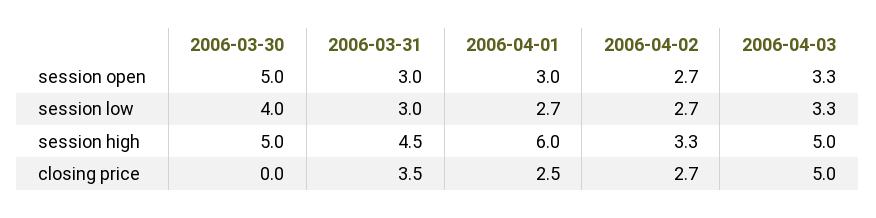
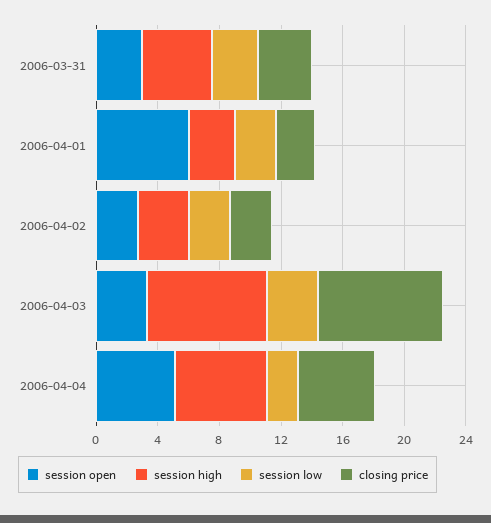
session open, 2006-03-30: 5 -> none
session open, 2006-04-01: 3 -> 6
session low, 2006-03-30: 4 -> none
session high, 2006-03-30: 5 -> none
session high, 2006-04-01: 6 -> 3
session high, 2006-04-03: 5 -> 8
closing price, 2006-03-30: 0 -> none
closing price, 2006-04-03: 5 -> 8
session open, 2006-04-04: none -> 5
session high, 2006-04-04: none -> 6
session low, 2006-04-04: none -> 2
closing price, 2006-04-04: none -> 5

